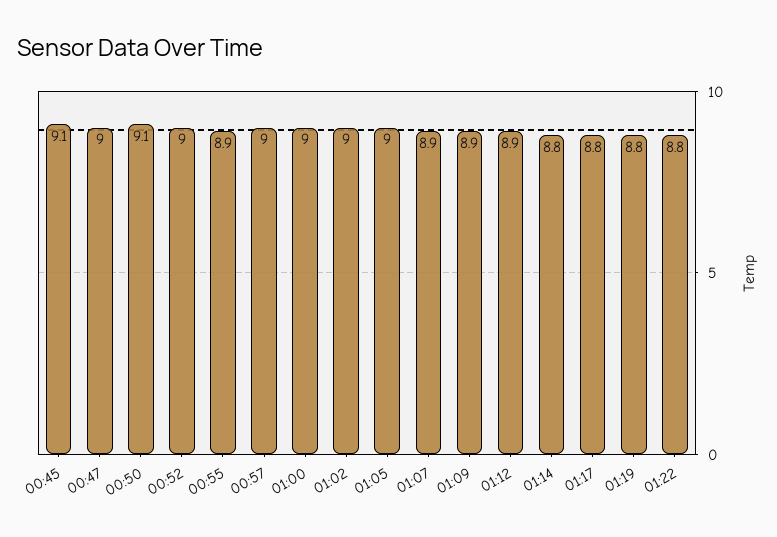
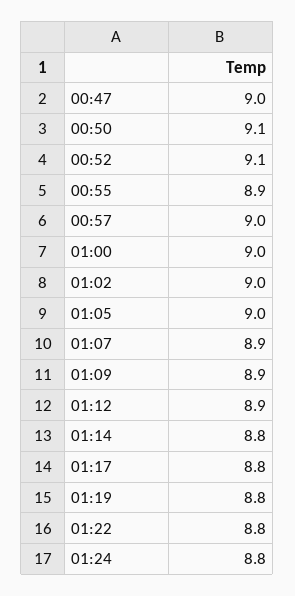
00:45: 9.1 -> none
00:52: 9 -> 9.1
01:24: none -> 8.8

